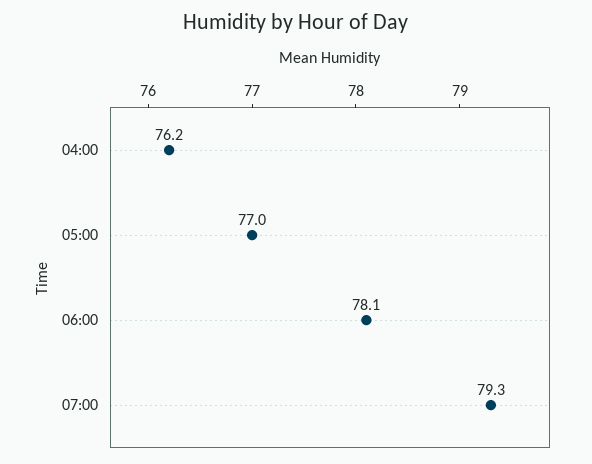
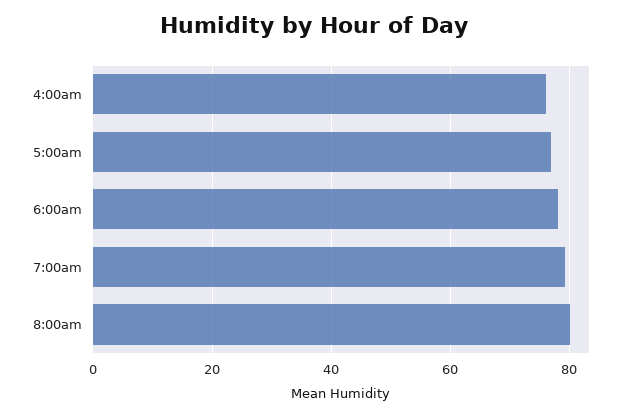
8:00am: none -> 80

